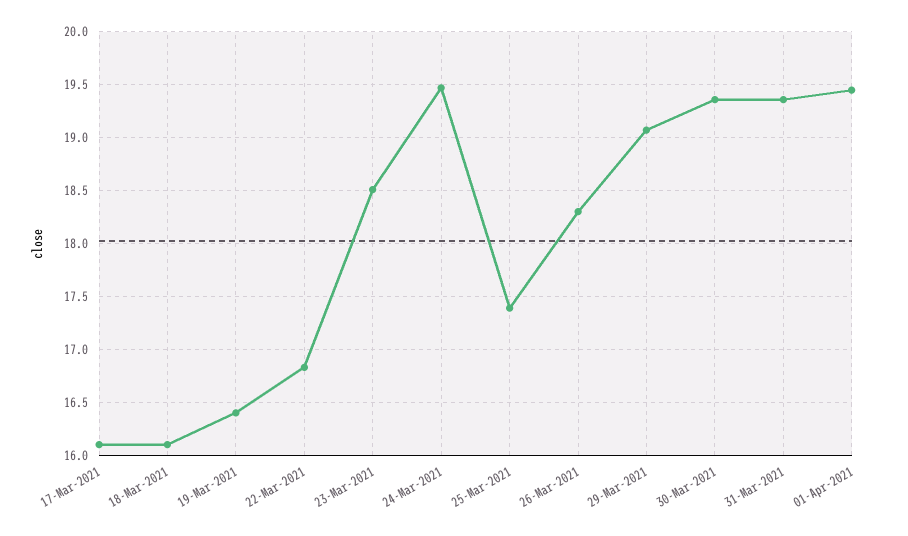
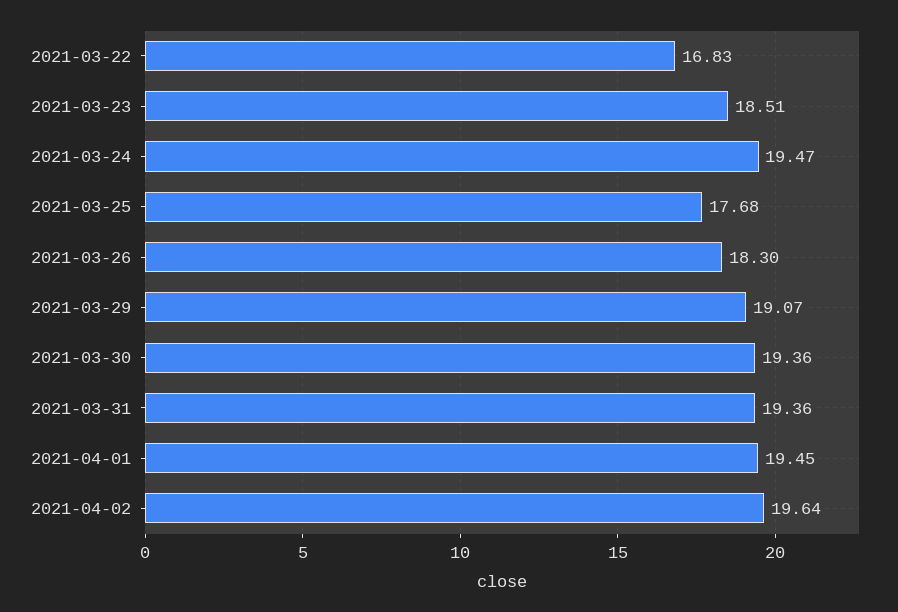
17-Mar-2021: 16.1 -> none
18-Mar-2021: 16.1 -> none
19-Mar-2021: 16.4 -> none
25-Mar-2021: 17.4 -> 17.68
2021-04-02: none -> 19.64

